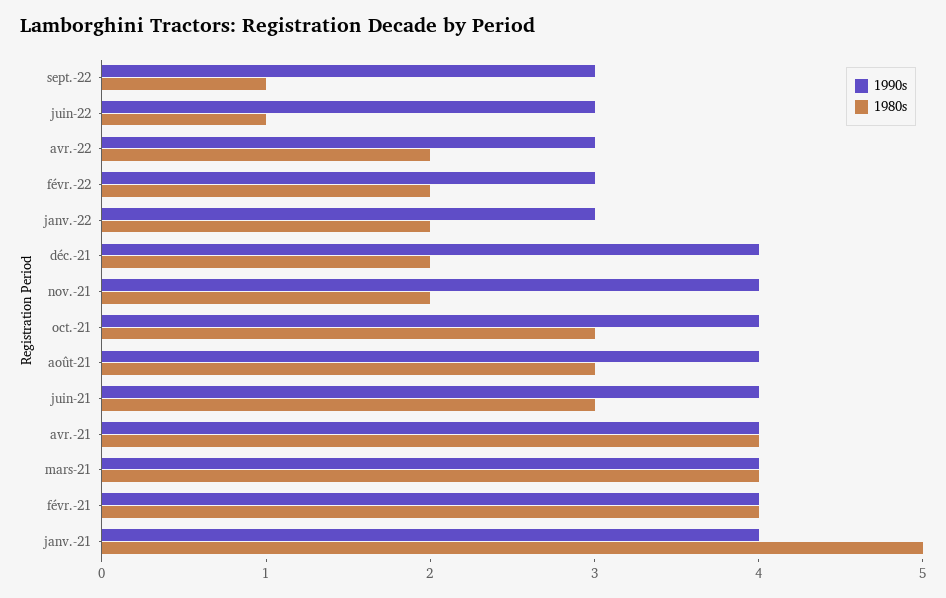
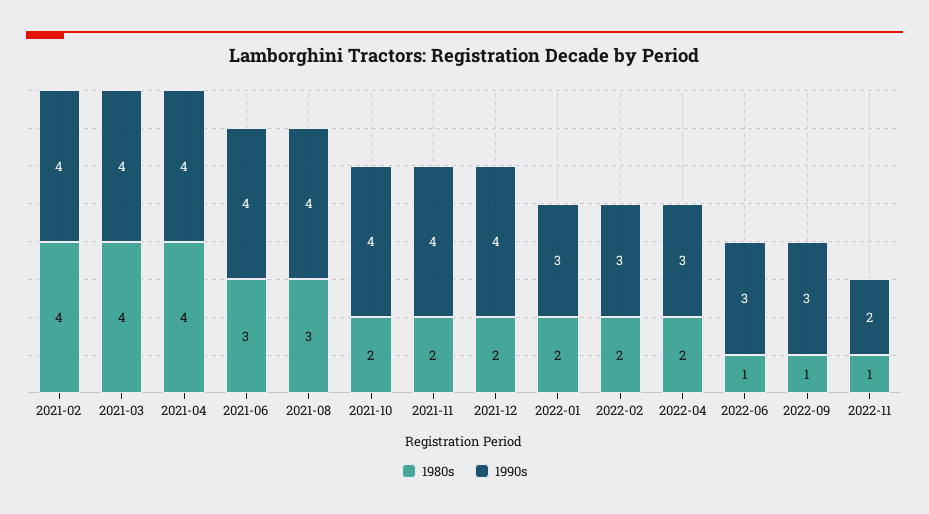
1980s, oct.-21: 3 -> 2
1990s, janv.-21: 4 -> none
1980s, janv.-21: 5 -> none
1980s, 2022-11: none -> 1
1990s, 2022-11: none -> 2

